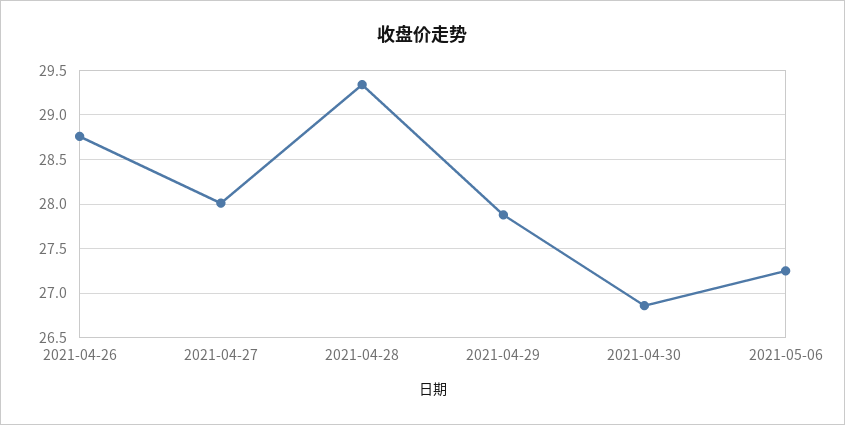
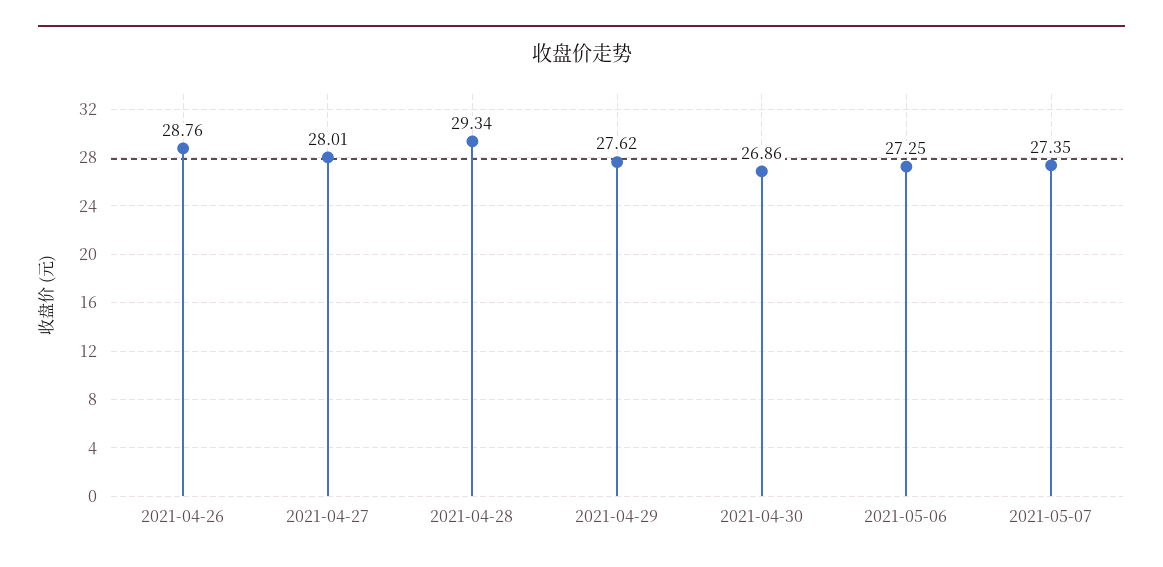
2021-04-29: 27.9 -> 27.62
2021-05-07: none -> 27.35

